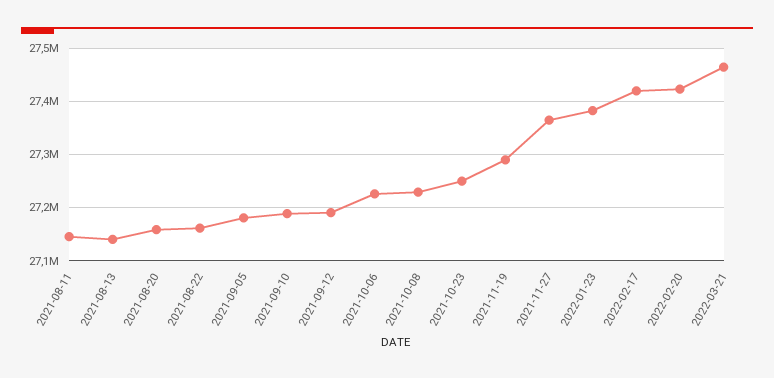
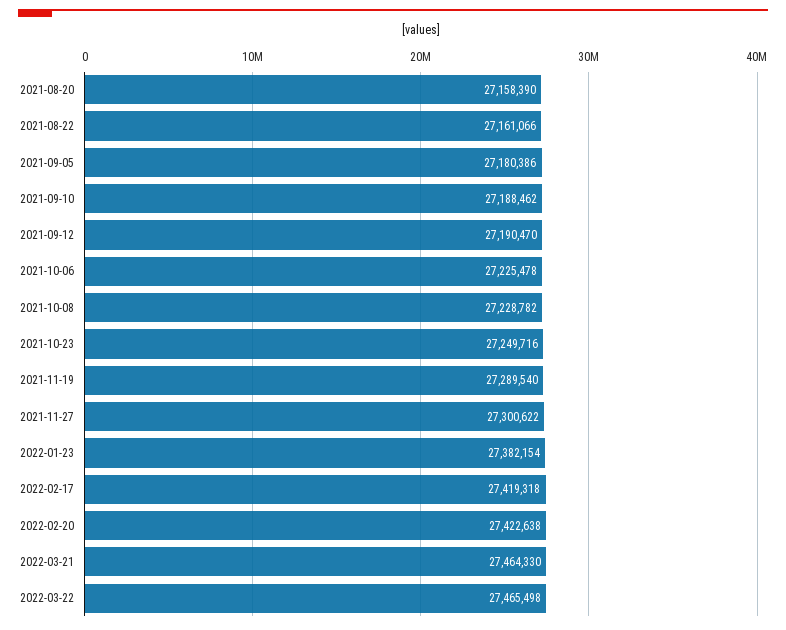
2021-08-11: 27140000 -> none
2021-08-13: 27140000 -> none
2021-11-27: 27360000 -> 27300622
2022-03-22: none -> 27465498

